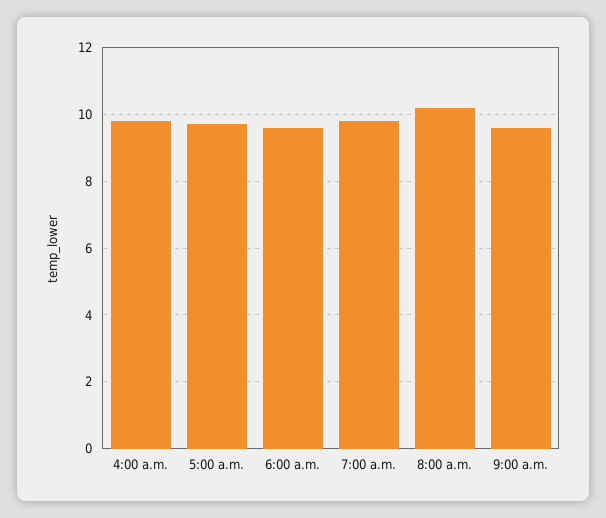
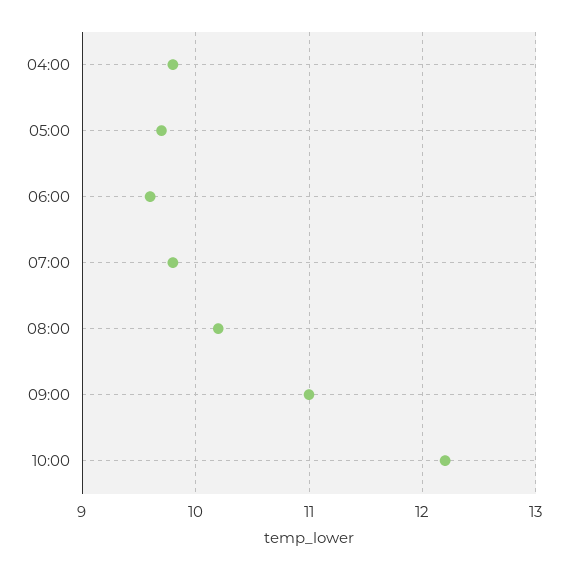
9:00 a.m.: 9.5 -> 11
10:00: none -> 12.2

